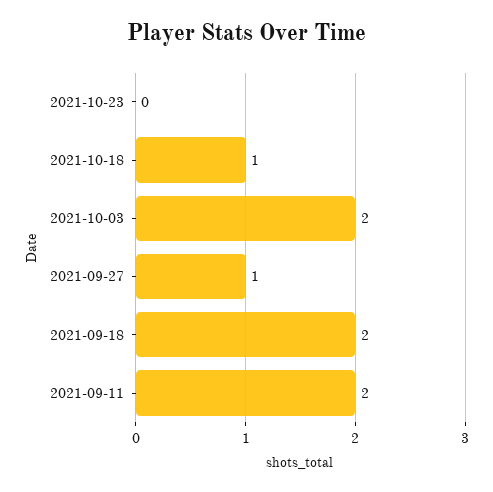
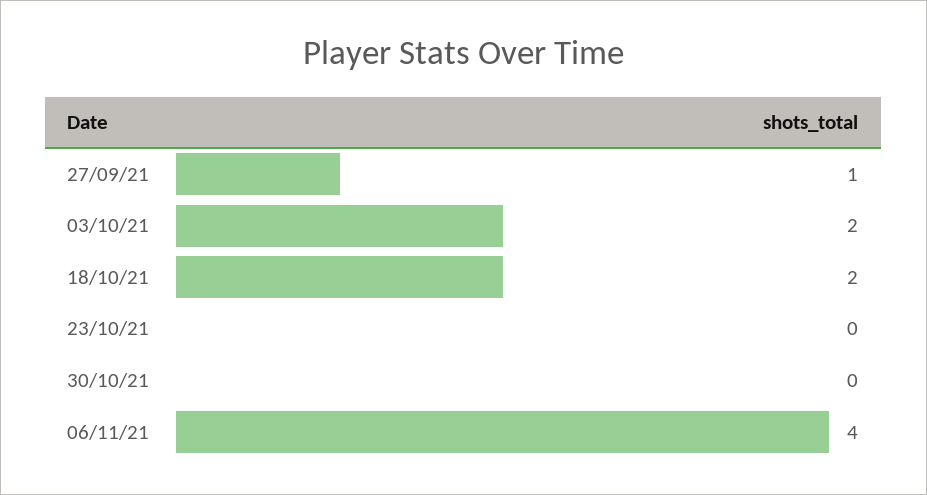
2021-10-18: 1 -> 2
2021-09-18: 2 -> none
2021-09-11: 2 -> none
30/10/21: none -> 0
06/11/21: none -> 4

